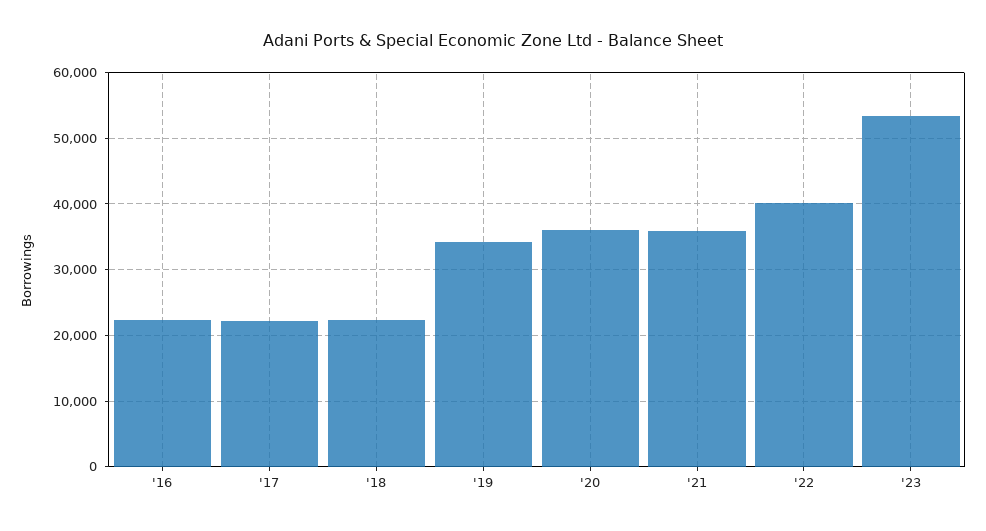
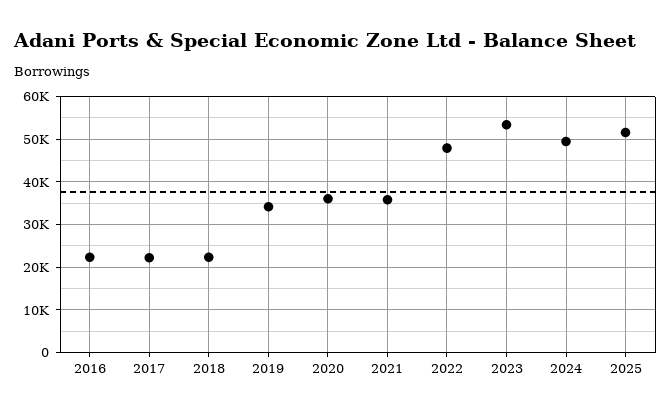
'22: 40000 -> 48000
2024: none -> 50000
2025: none -> 52000

